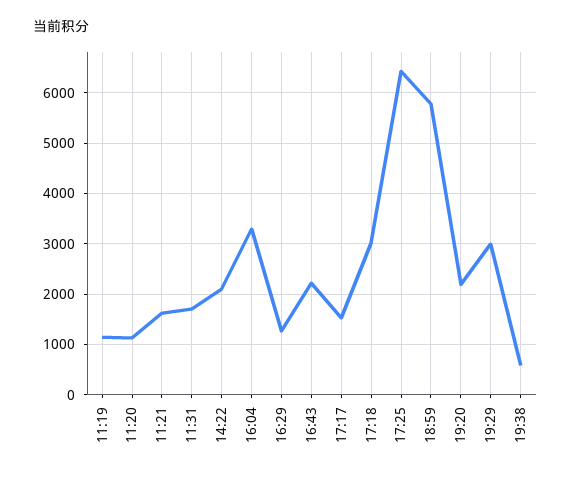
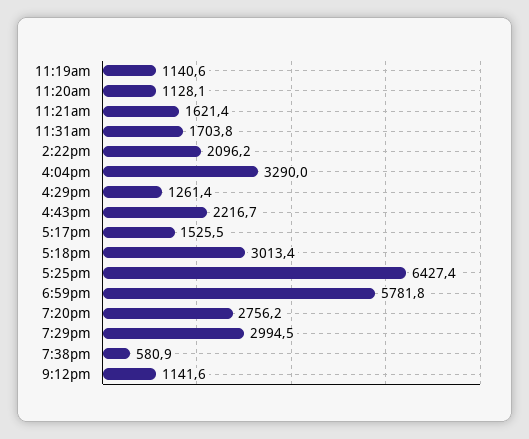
19:20: 2200 -> 2756.2
9:12pm: none -> 1141.6

